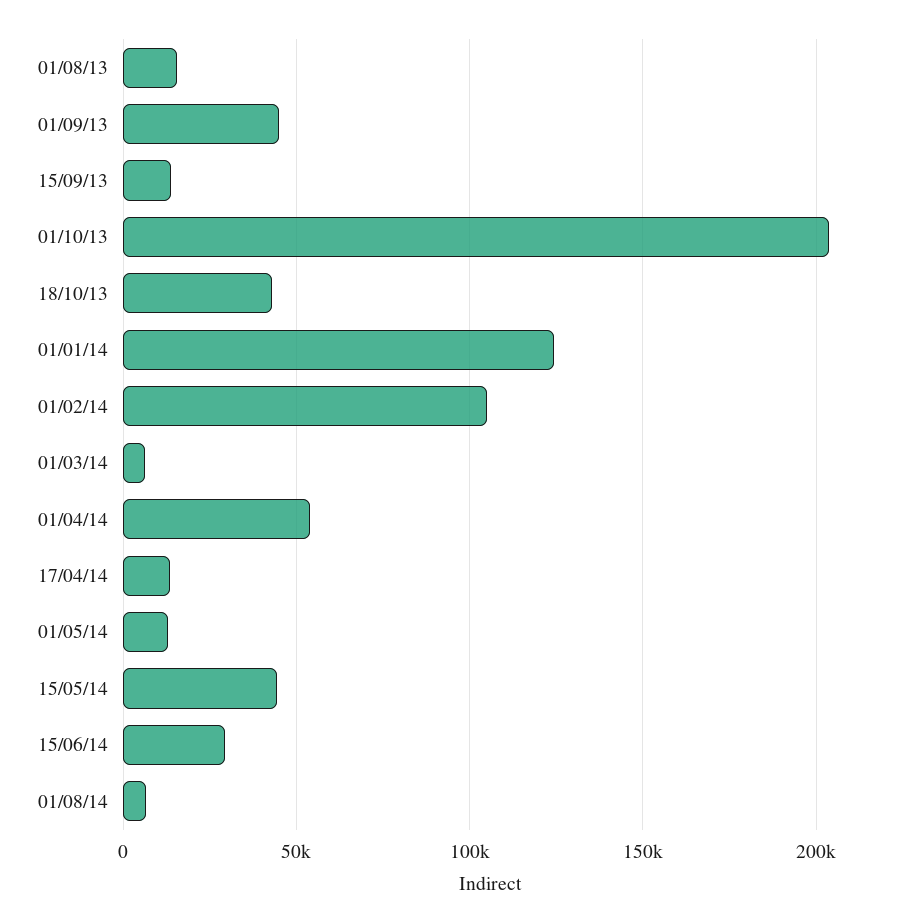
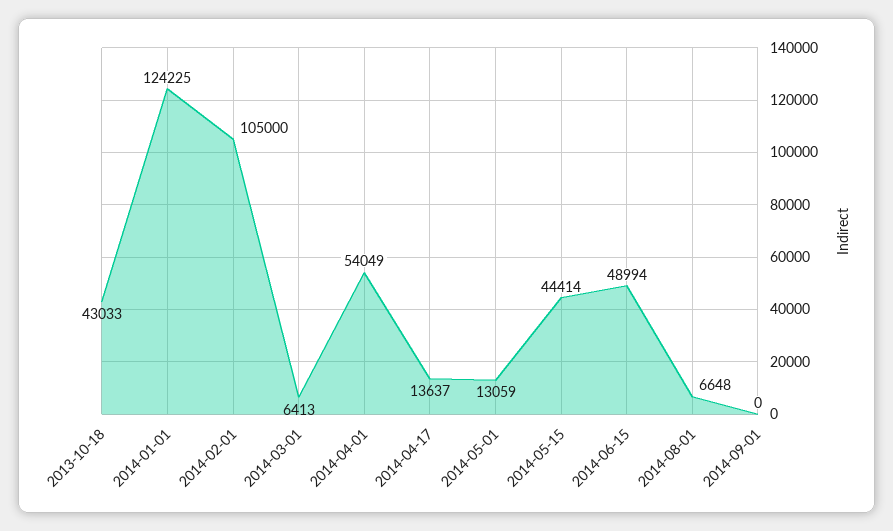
01/08/13: 15000 -> none
01/09/13: 45000 -> none
15/09/13: 15000 -> none
01/10/13: 205000 -> none
15/06/14: 30000 -> 48994
2014-09-01: none -> 0

